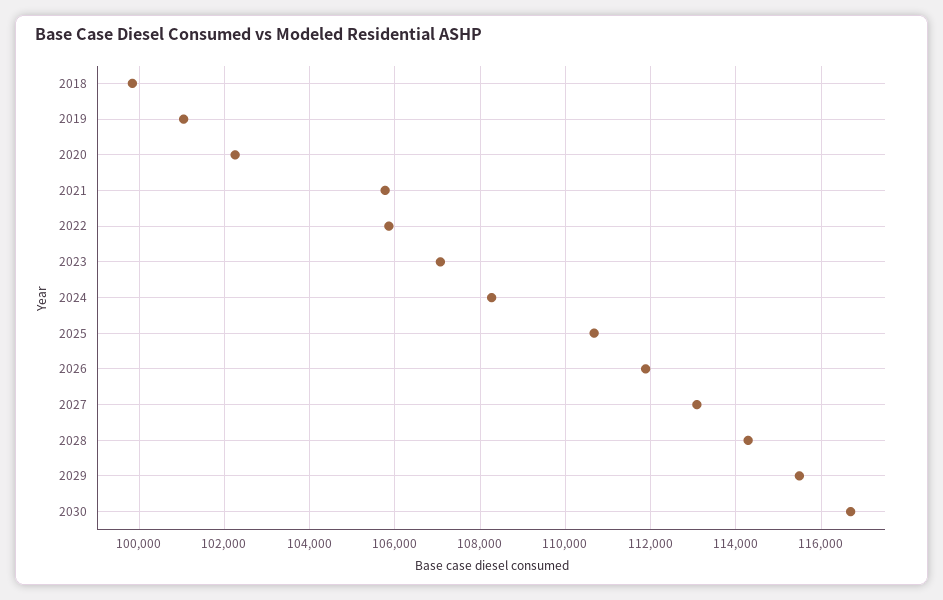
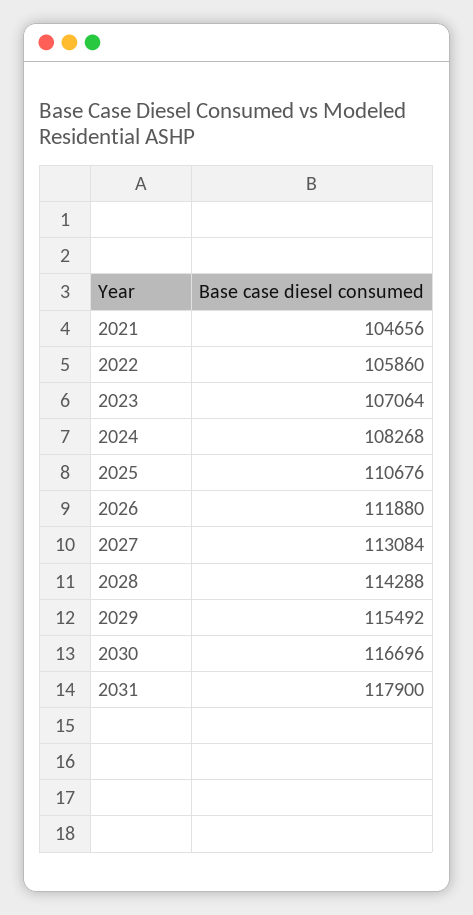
2018: 99800 -> none
2019: 101000 -> none
2020: 102200 -> none
2021: 105800 -> 104656
2031: none -> 117900

